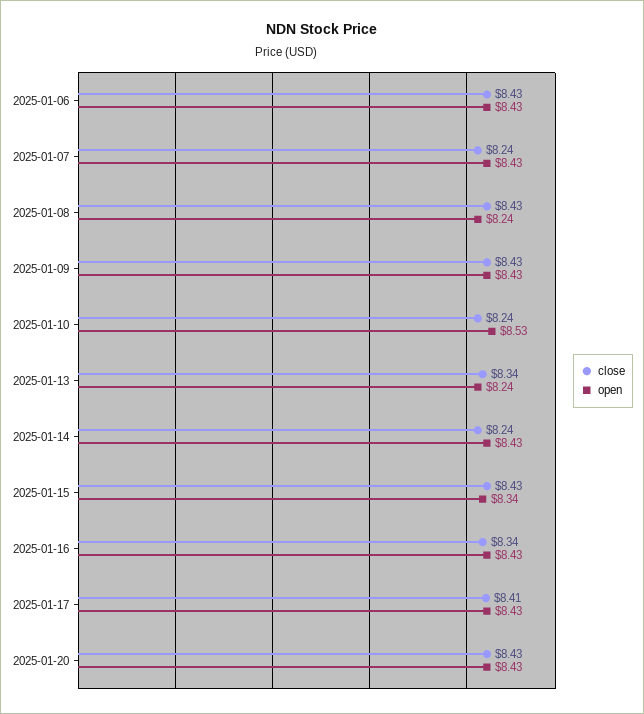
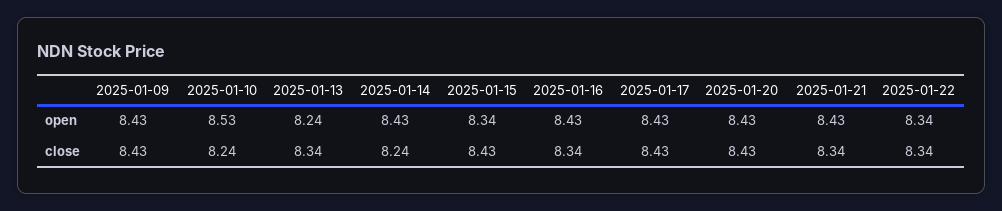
close, 2025-01-06: 8.43 -> none
open, 2025-01-06: 8.43 -> none
close, 2025-01-07: 8.24 -> none
open, 2025-01-07: 8.43 -> none
close, 2025-01-08: 8.43 -> none
open, 2025-01-08: 8.24 -> none
close, 2025-01-17: 8.41 -> 8.43
open, 2025-01-21: none -> 8.43
open, 2025-01-22: none -> 8.34
close, 2025-01-21: none -> 8.34
close, 2025-01-22: none -> 8.34

